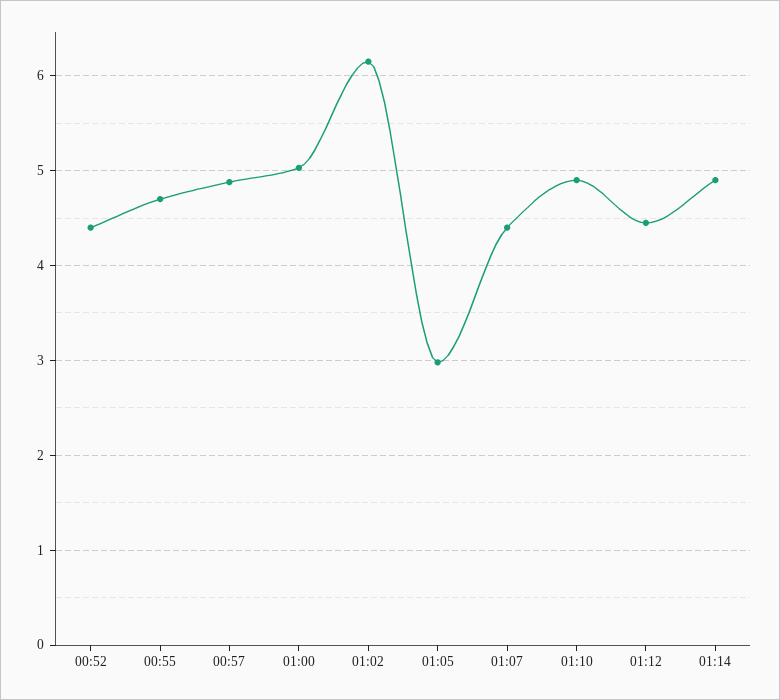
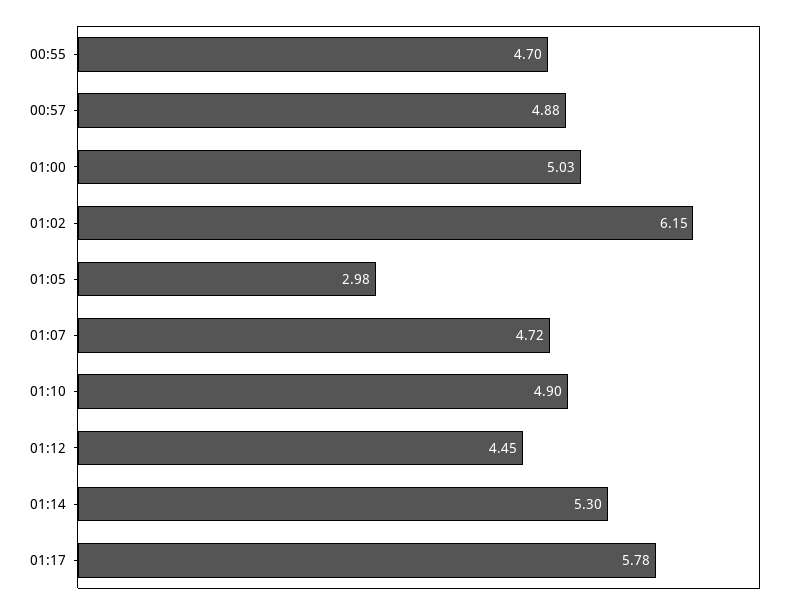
00:52: 4.4 -> none
01:07: 4.4 -> 4.72
01:14: 4.9 -> 5.3
01:17: none -> 5.78

